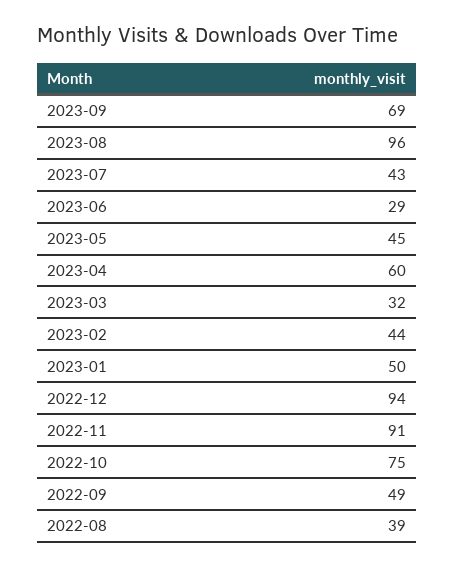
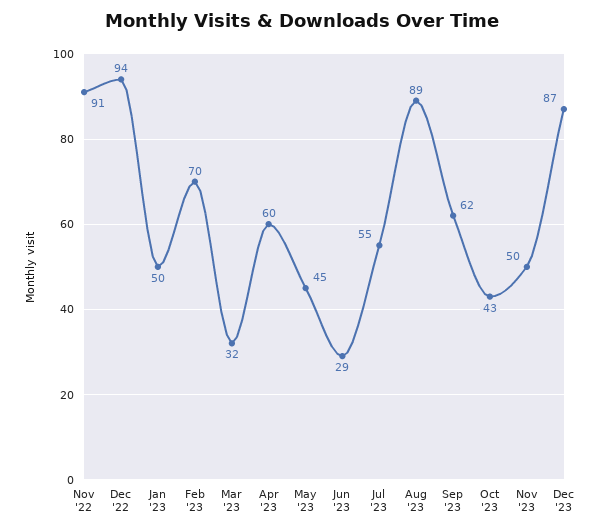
2023-09: 69 -> 62
2023-08: 96 -> 89
2023-07: 43 -> 55
2023-02: 44 -> 70
2022-10: 75 -> none
2022-09: 49 -> none
2022-08: 39 -> none
Oct '23: none -> 43
Nov '23: none -> 50
Dec '23: none -> 87

